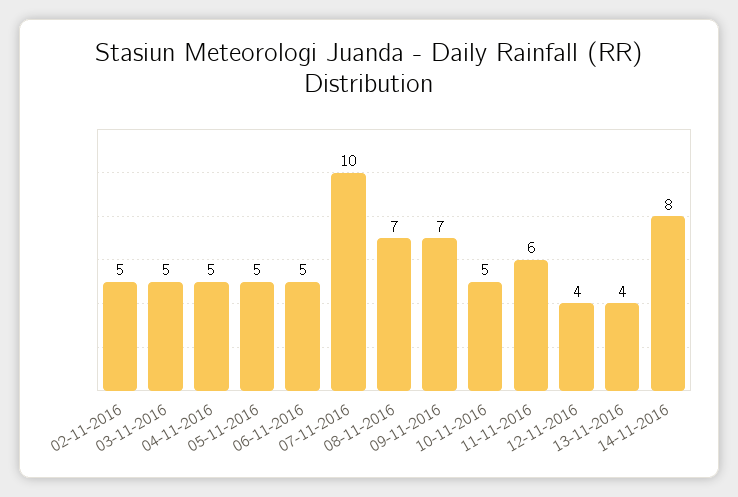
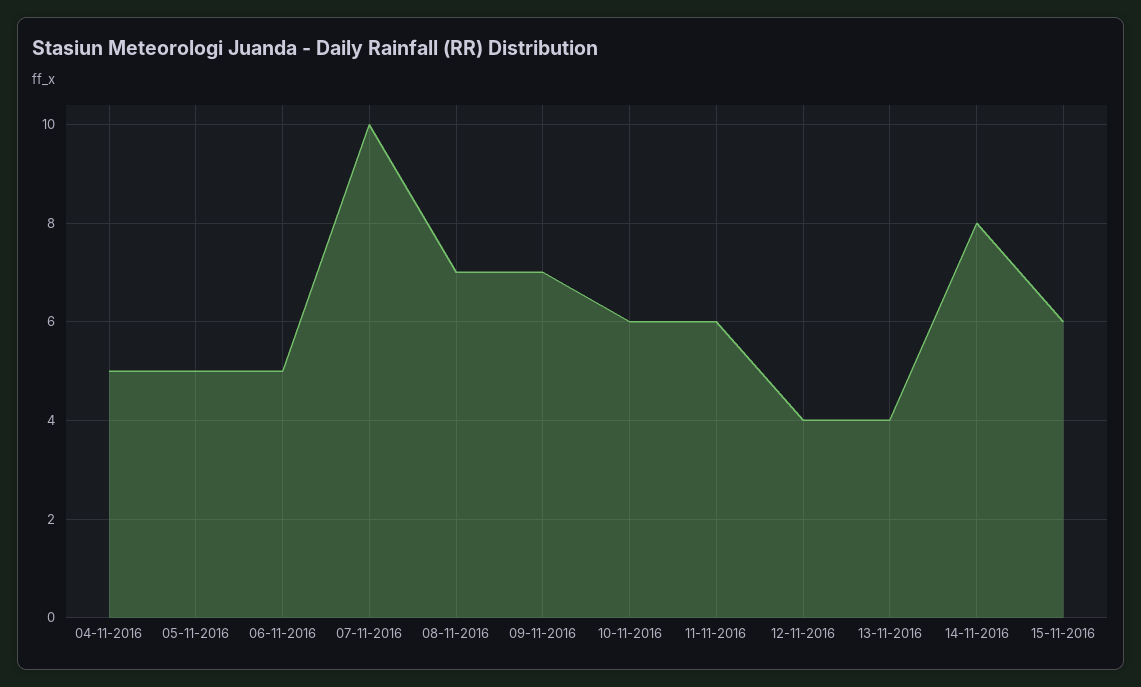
02-11-2016: 5 -> none
03-11-2016: 5 -> none
10-11-2016: 5 -> 6
15-11-2016: none -> 6

